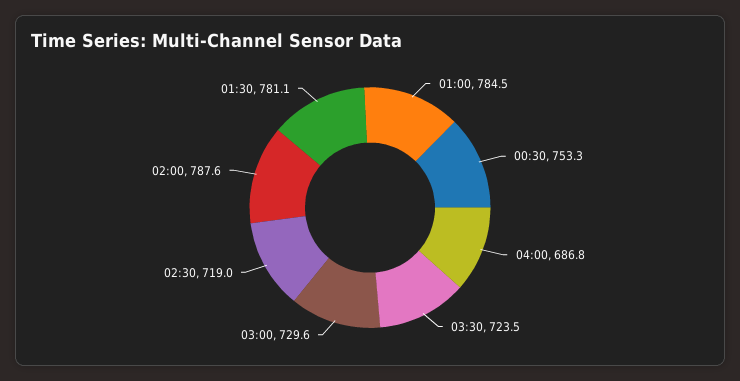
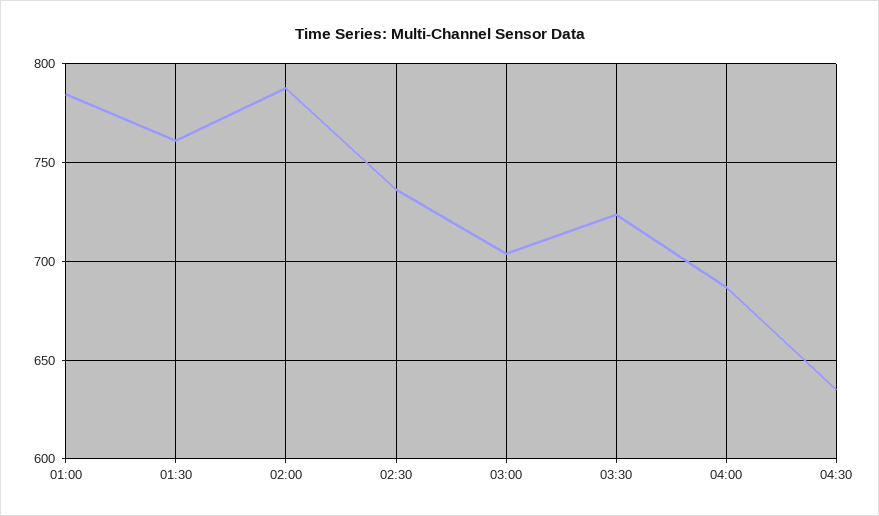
00:30: 753.3 -> none
03:00: 729.6 -> 705
02:30: 719 -> 735
01:30: 781.1 -> 760
04:30: none -> 635

